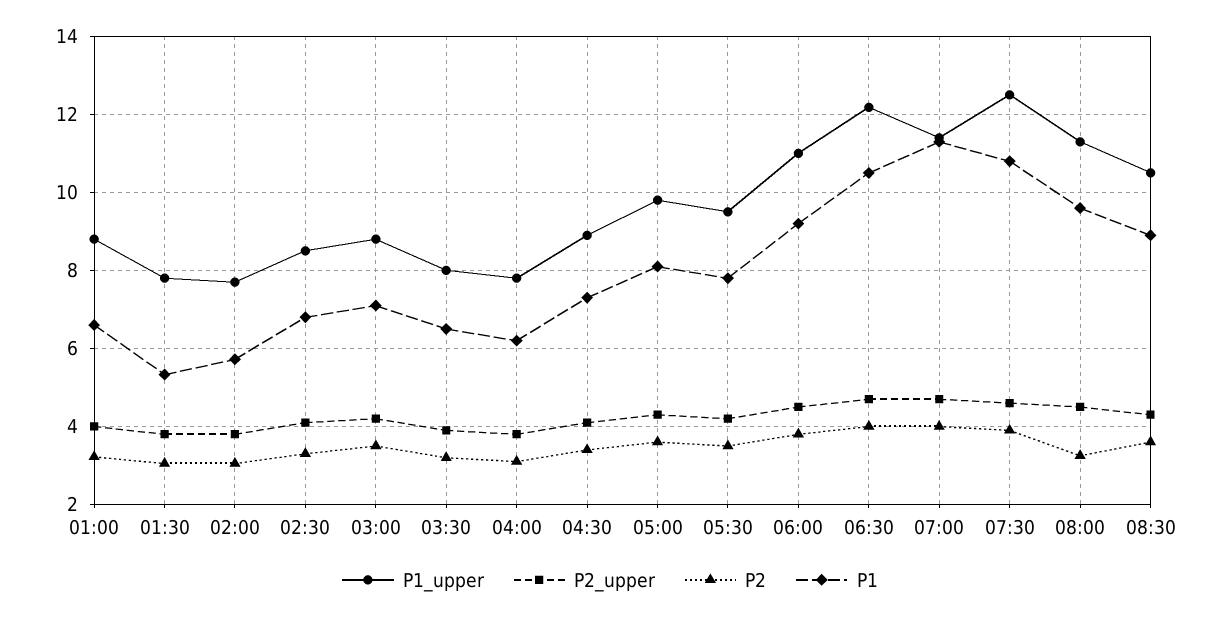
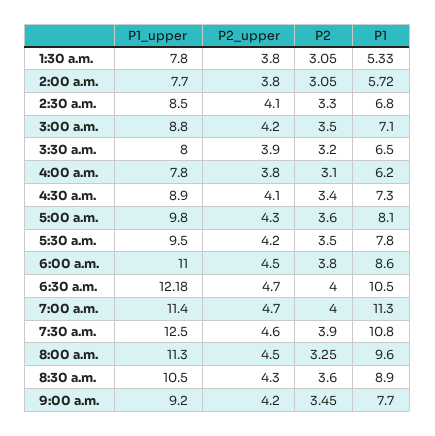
P1_upper, 01:00: 8.8 -> none
P2_upper, 01:00: 4 -> none
P2, 01:00: 3.2 -> none
P1, 01:00: 6.6 -> none
P1, 06:00: 9.2 -> 8.6
P1_upper, 9:00 a.m.: none -> 9.2
P2_upper, 9:00 a.m.: none -> 4.2
P2, 9:00 a.m.: none -> 3.45
P1, 9:00 a.m.: none -> 7.7

